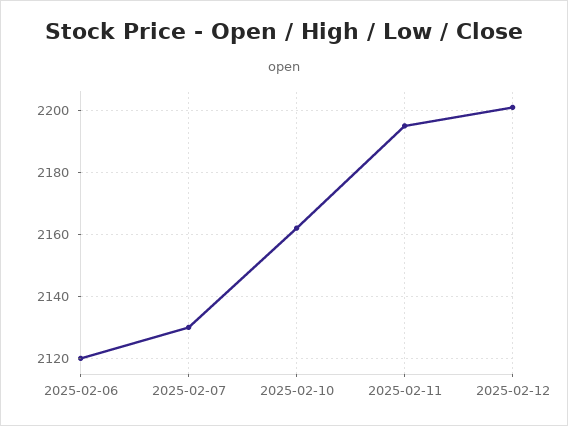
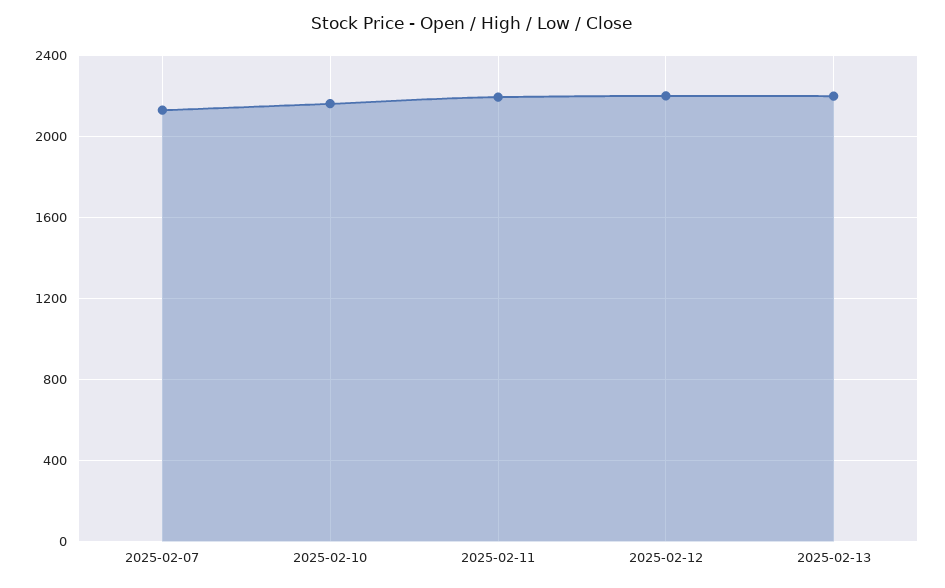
2025-02-06: 2120 -> none
2025-02-13: none -> 2200

